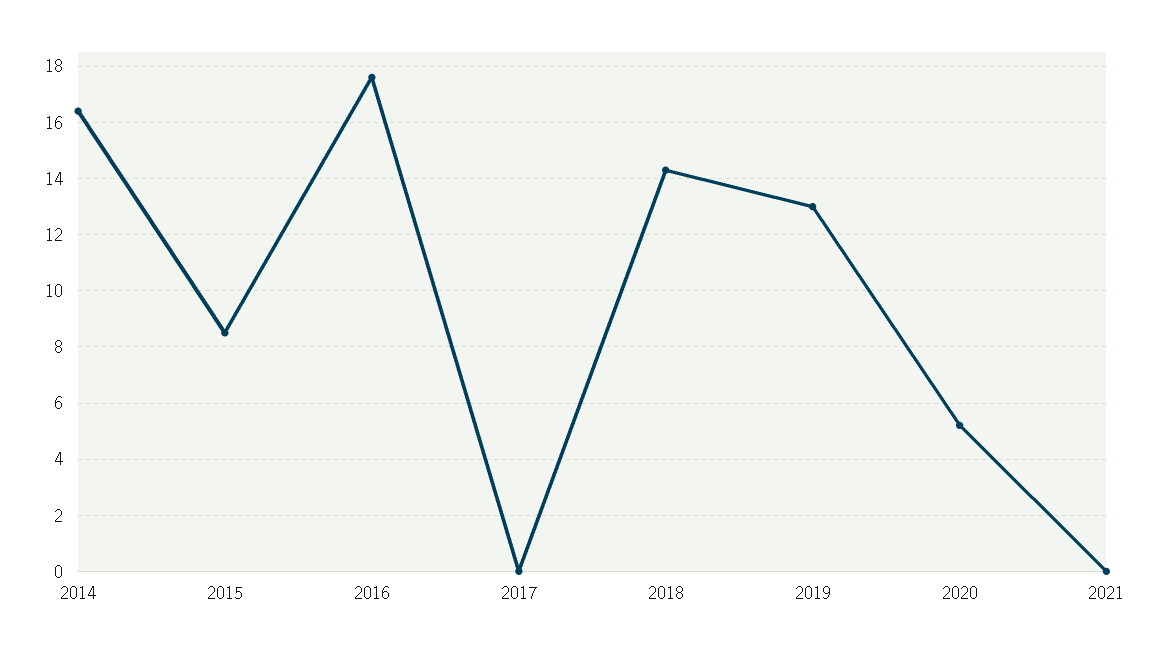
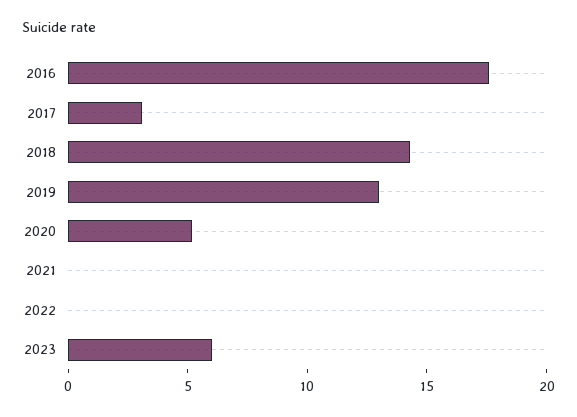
2014: 16.5 -> none
2015: 8.5 -> none
2017: 0 -> 3
2022: none -> 0
2023: none -> 6

